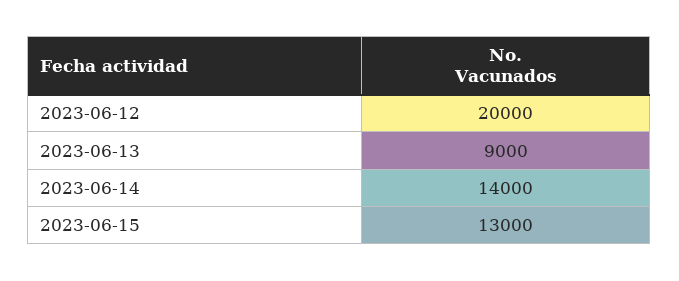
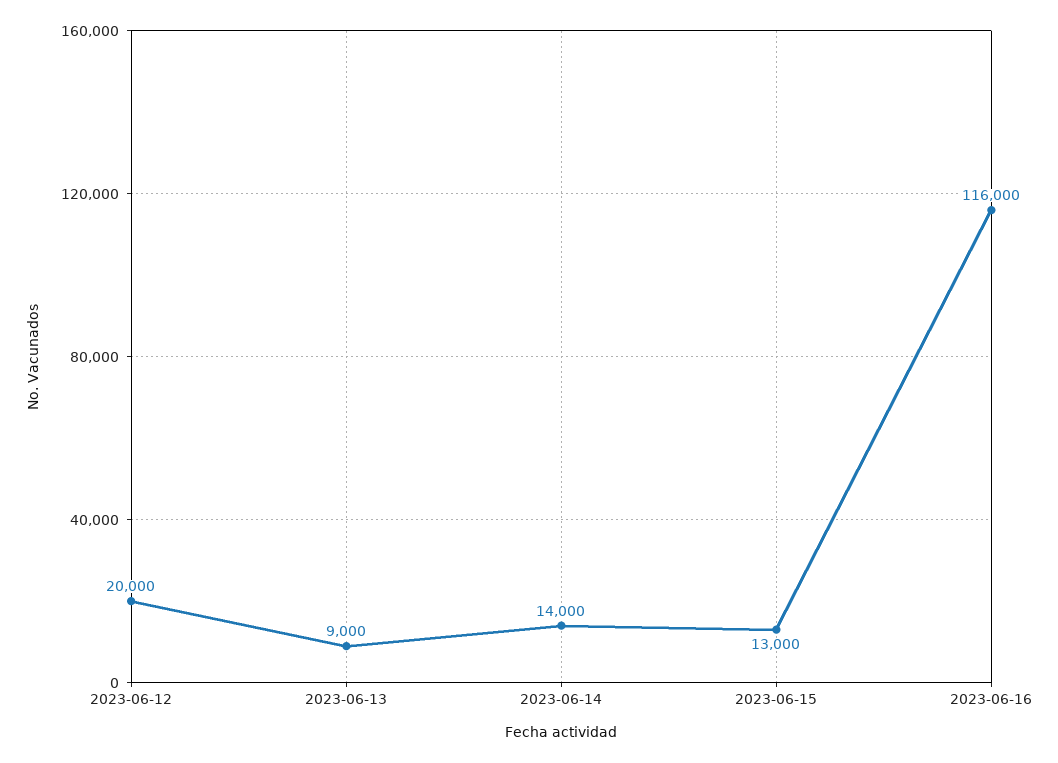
2023-06-16: none -> 116000

